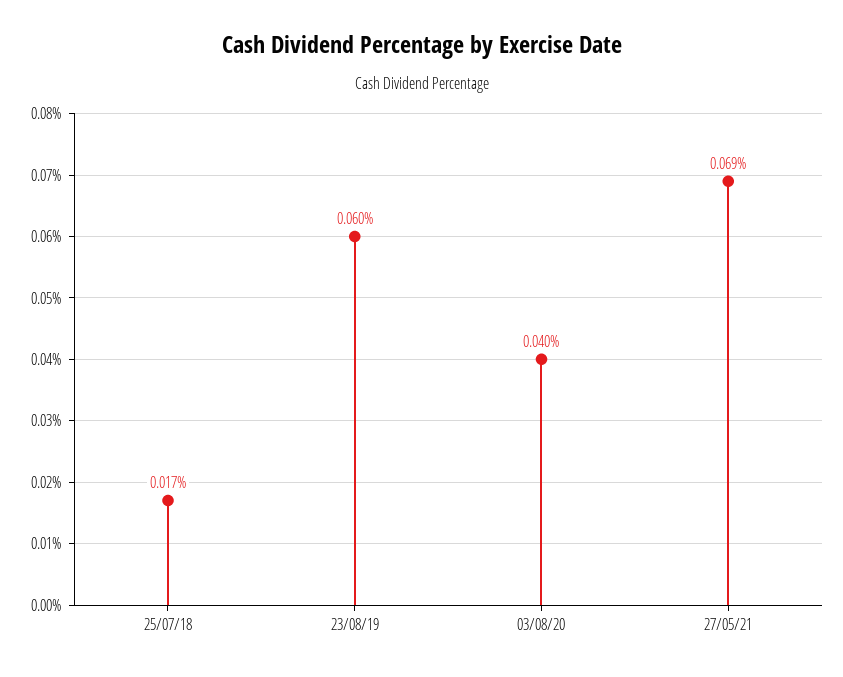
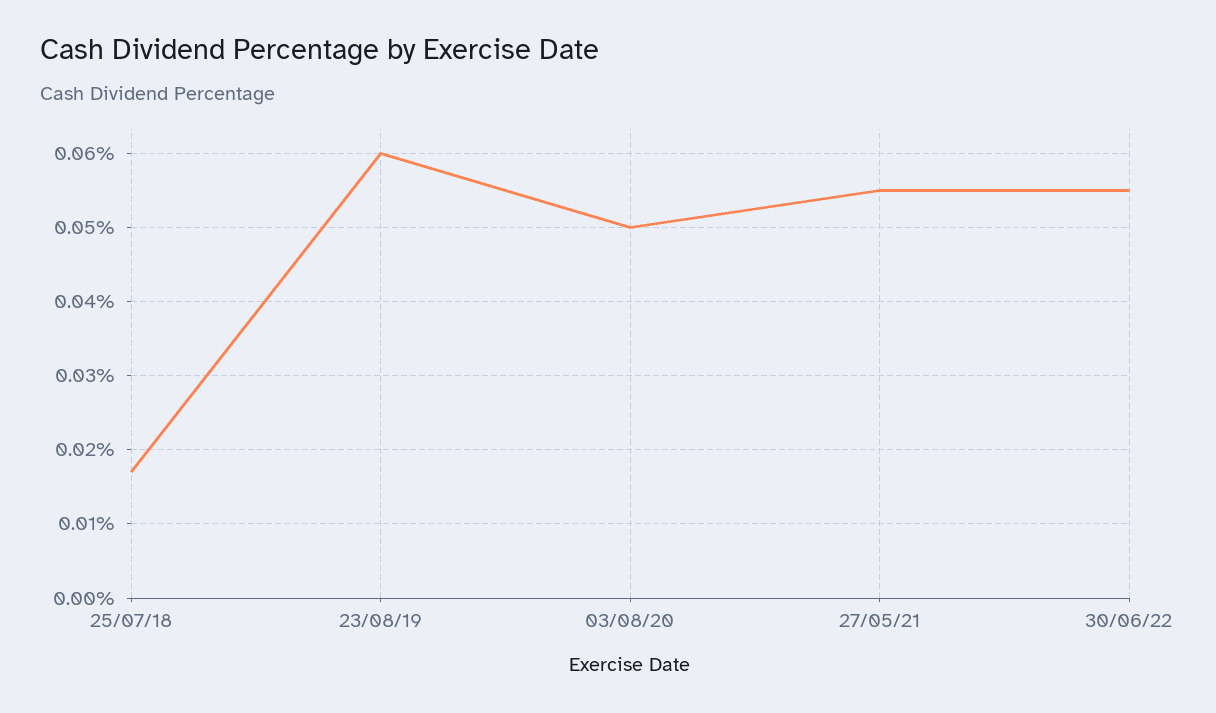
03/08/20: 0.04 -> 0.05
27/05/21: 0.069 -> 0.055
30/06/22: none -> 0.055

